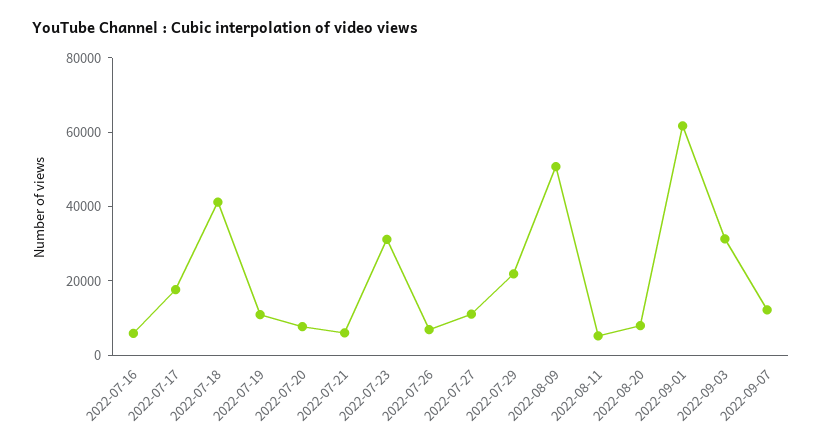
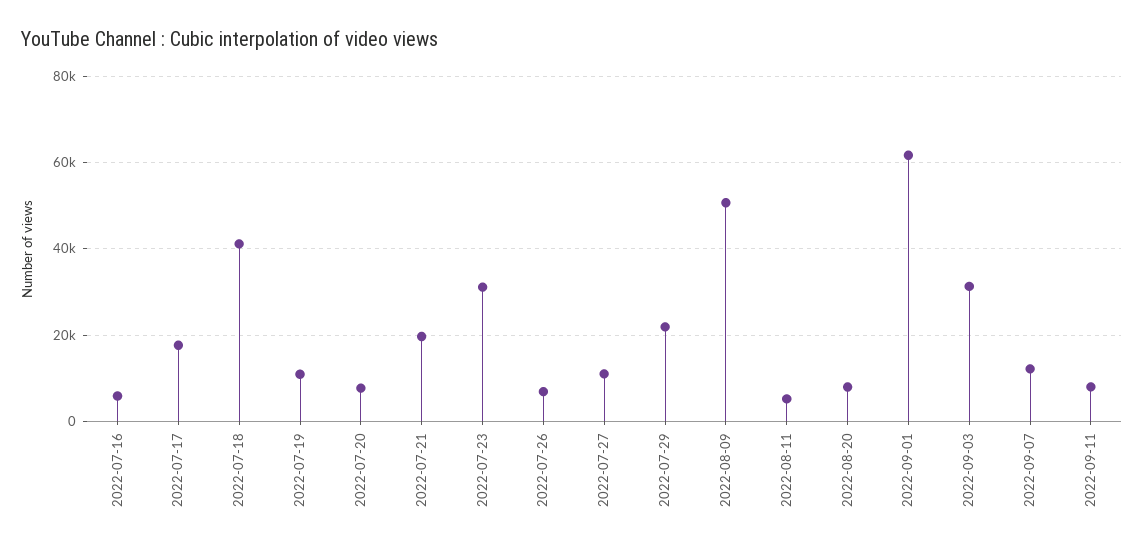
2022-07-21: 5000 -> 20000
2022-09-11: none -> 8000

